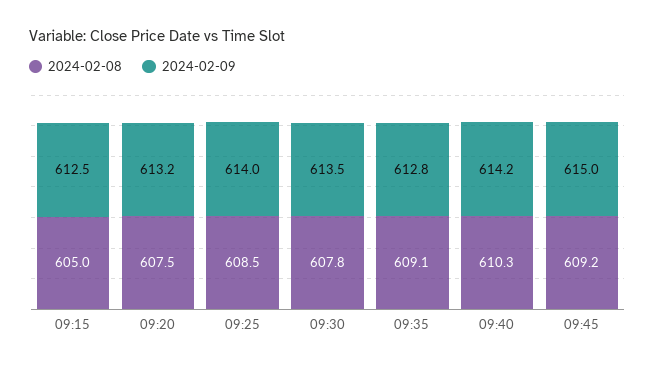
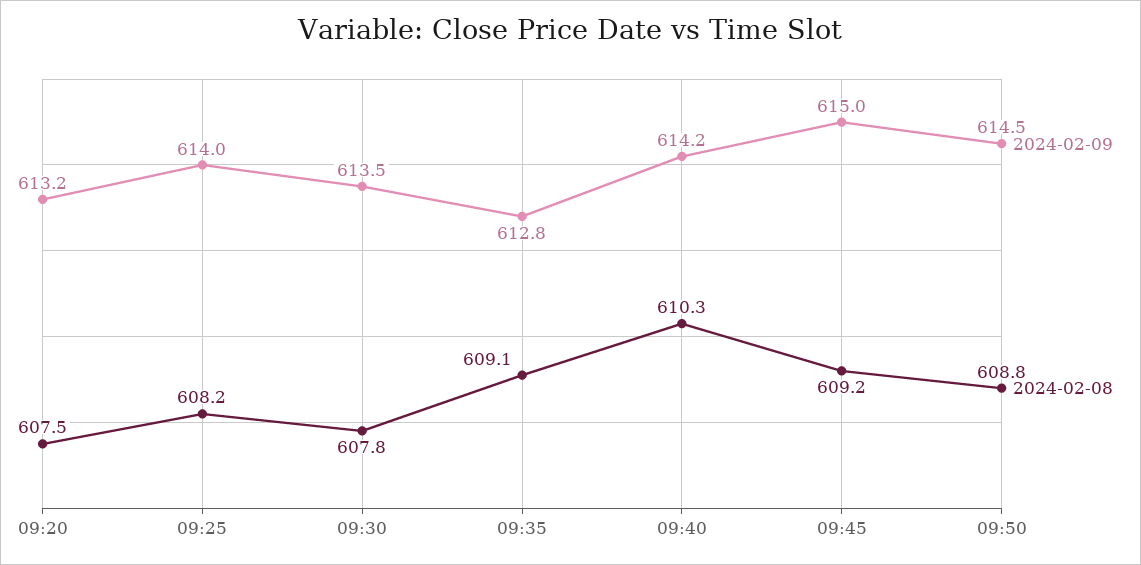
2024-02-08, 09:15: 605 -> none
2024-02-09, 09:15: 612.5 -> none
2024-02-08, 09:25: 608.5 -> 608.2
2024-02-09, 09:50: none -> 614.5
2024-02-08, 09:50: none -> 608.8

